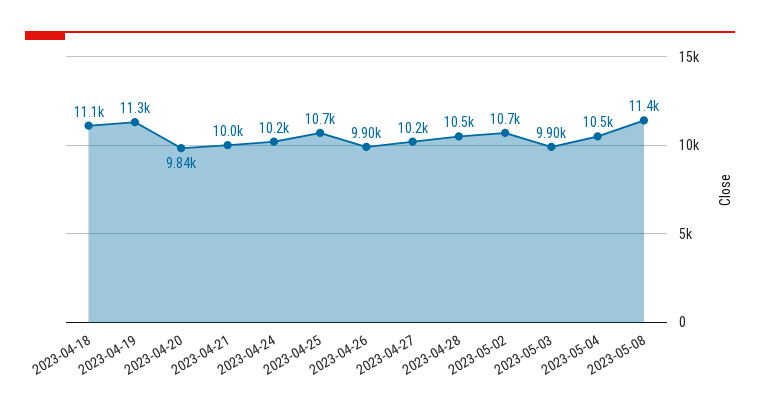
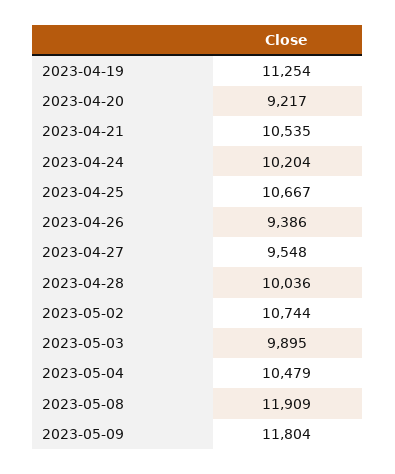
2023-04-18: 11100 -> none
2023-04-20: 9840 -> 9217
2023-04-21: 10000 -> 10535
2023-04-26: 9900 -> 9386
2023-04-27: 10200 -> 9548
2023-04-28: 10500 -> 10036
2023-05-08: 11400 -> 11909
2023-05-09: none -> 11804

